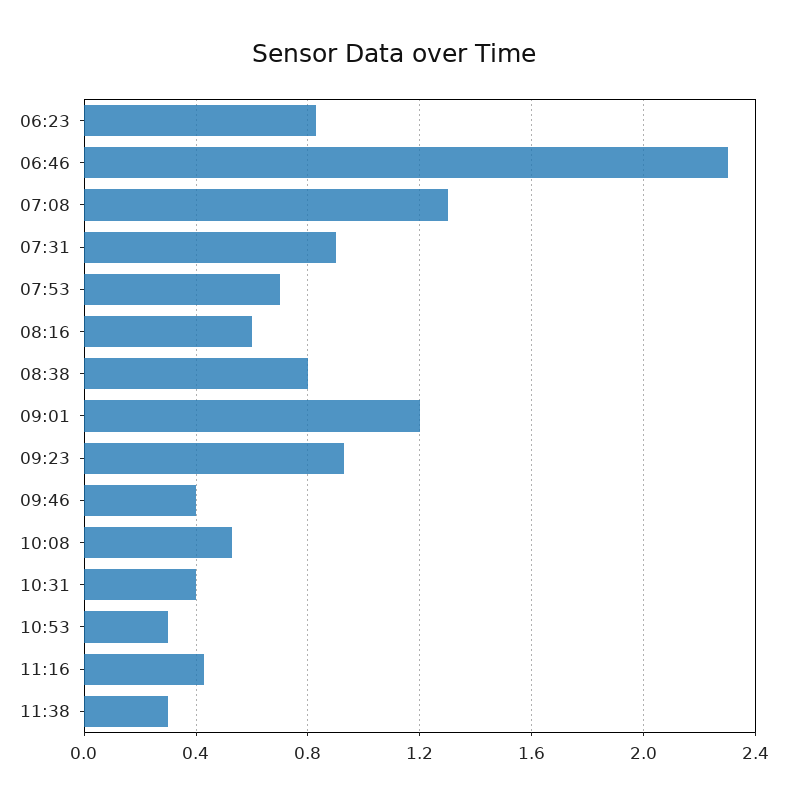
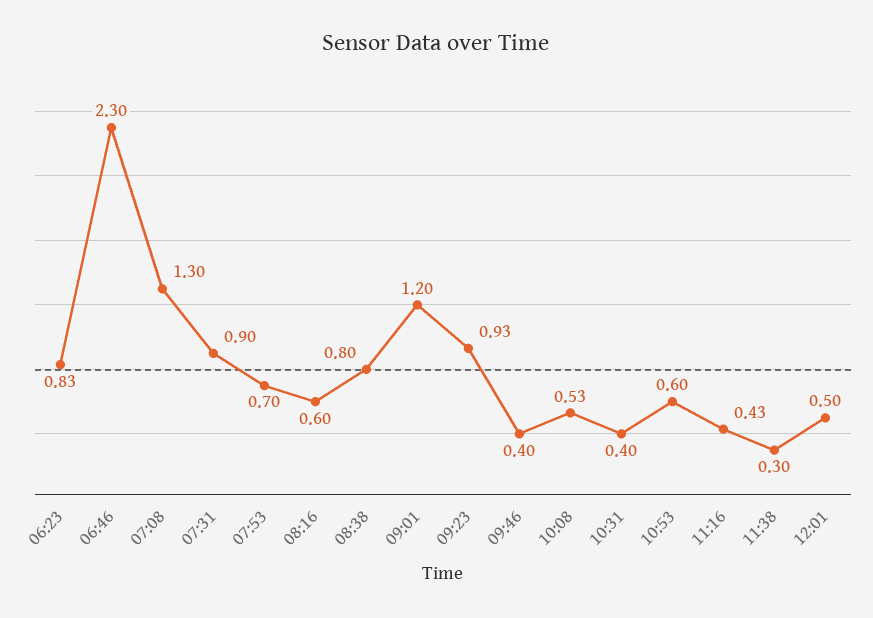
10:53: 0.3 -> 0.6
12:01: none -> 0.5

